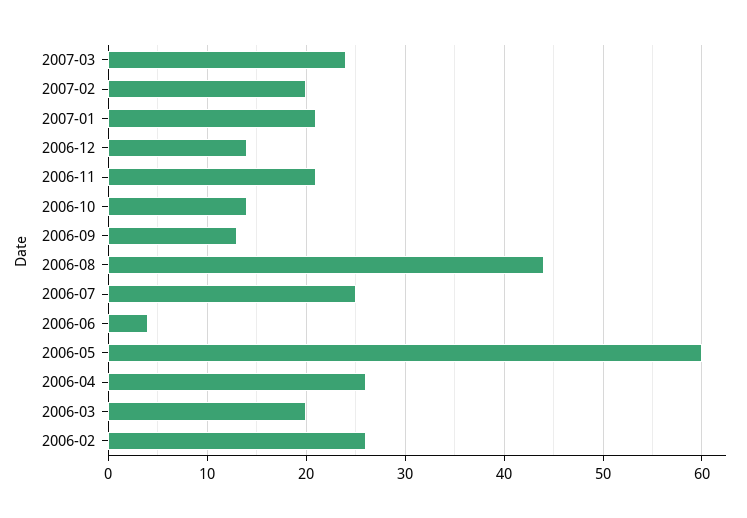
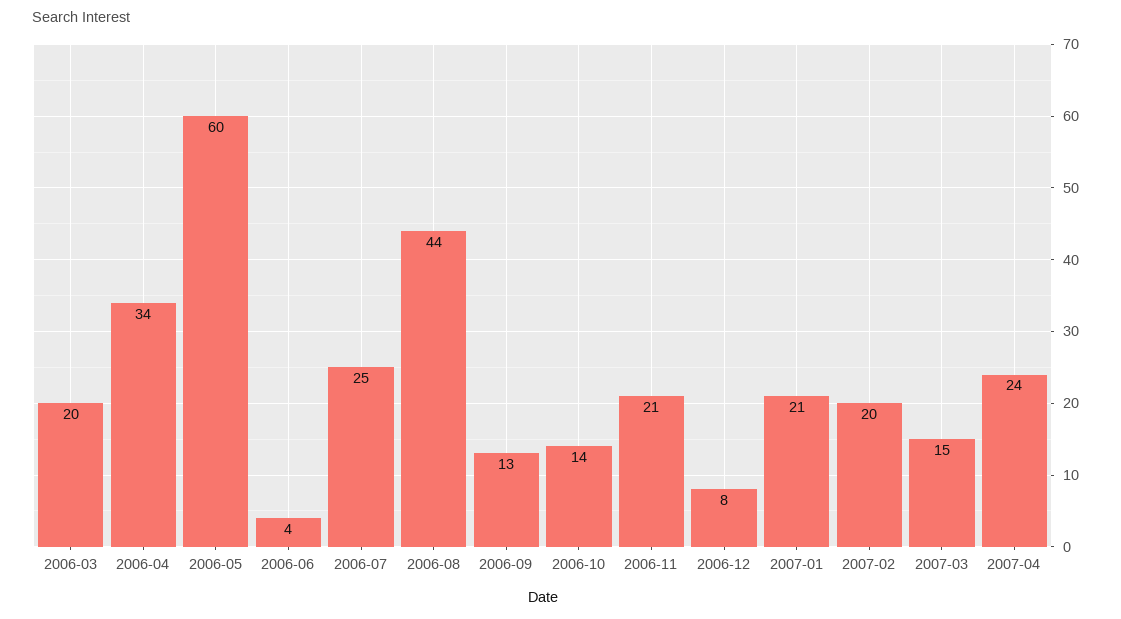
2007-03: 24 -> 15
2006-12: 14 -> 8
2006-04: 26 -> 34
2006-02: 26 -> none
2007-04: none -> 24

